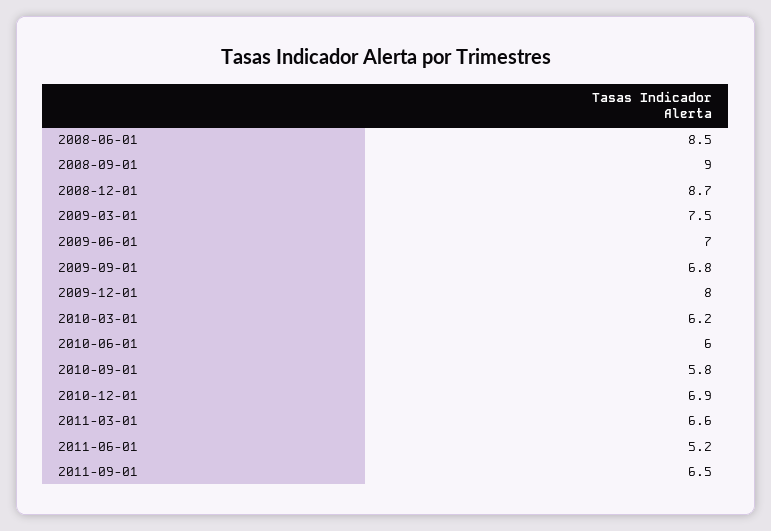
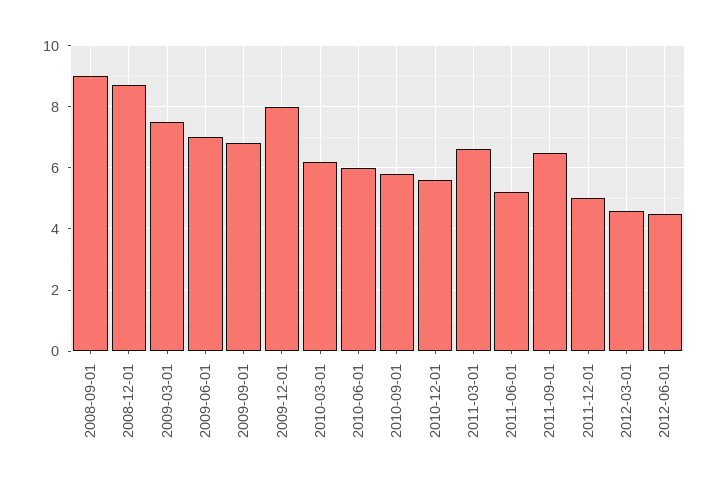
2008-06-01: 8.5 -> none
2010-12-01: 6.9 -> 5.5
2011-12-01: none -> 5
2012-03-01: none -> 4.5
2012-06-01: none -> 4.5

